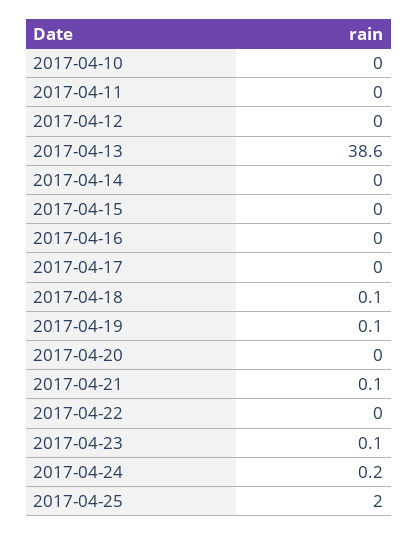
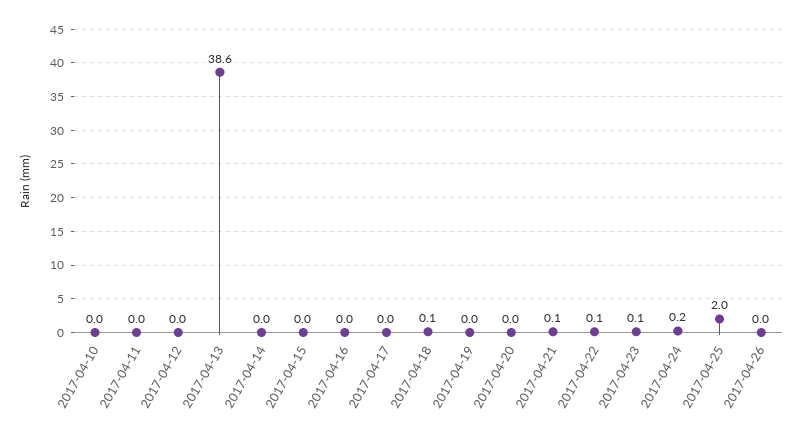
2017-04-19: 0.1 -> 0
2017-04-22: 0 -> 0.1
2017-04-26: none -> 0

